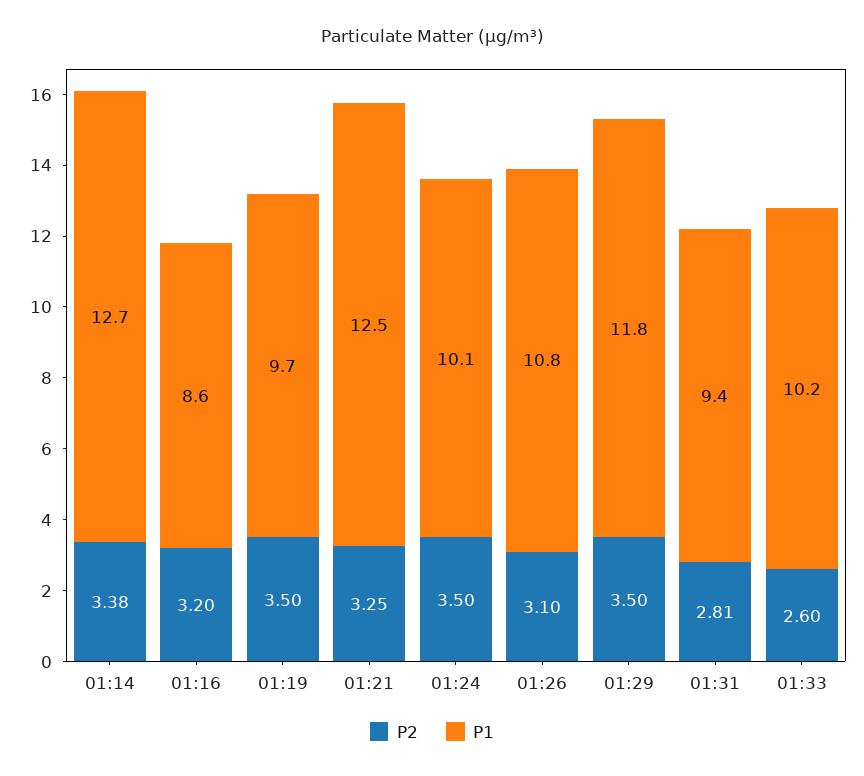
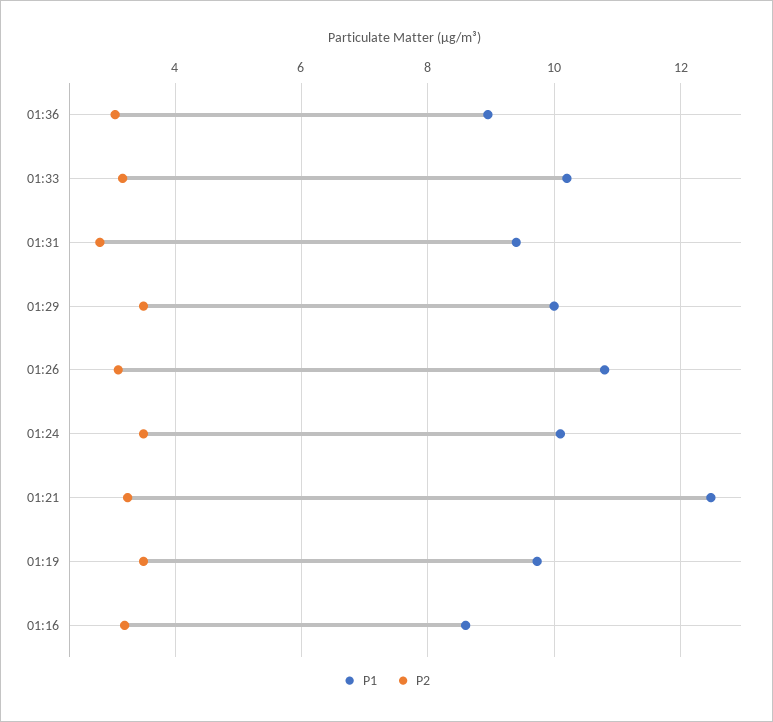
P2, 01:14: 3.38 -> none
P1, 01:14: 12.7 -> none
P1, 01:29: 11.8 -> 10
P2, 01:33: 2.6 -> 3.2
P1, 01:36: none -> 9
P2, 01:36: none -> 3

